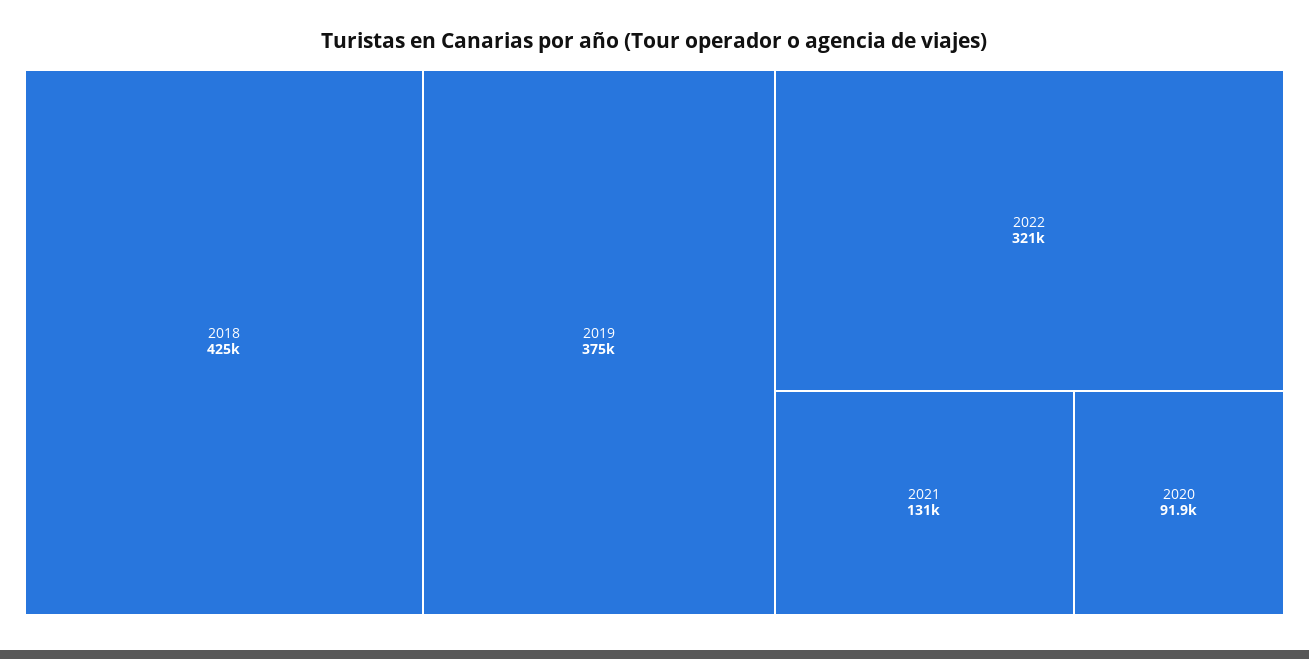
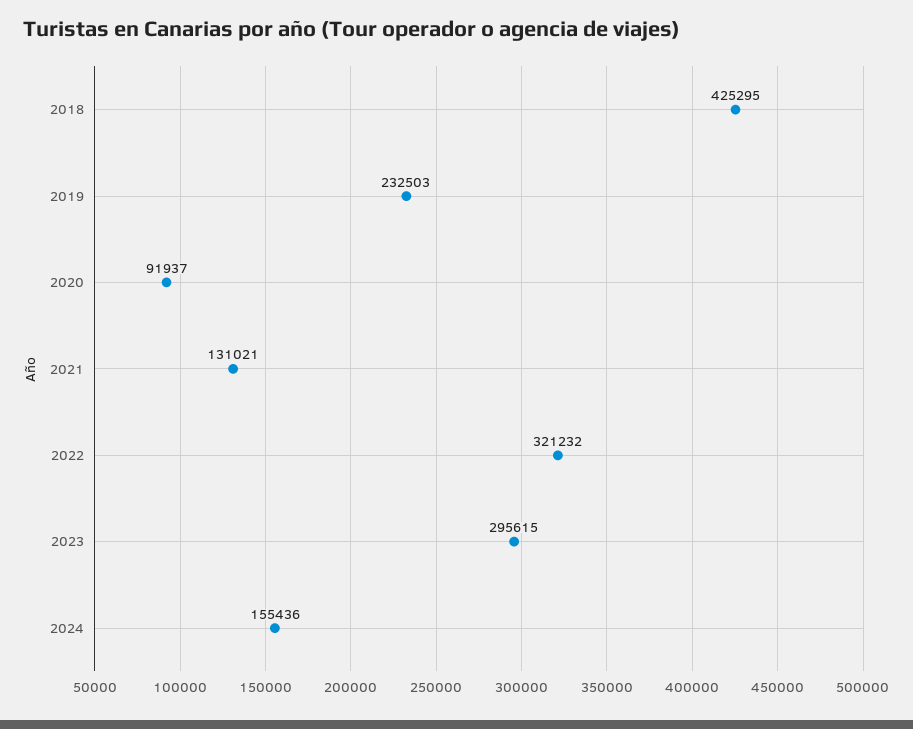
2019: 375000 -> 232503
2023: none -> 295615
2024: none -> 155436

